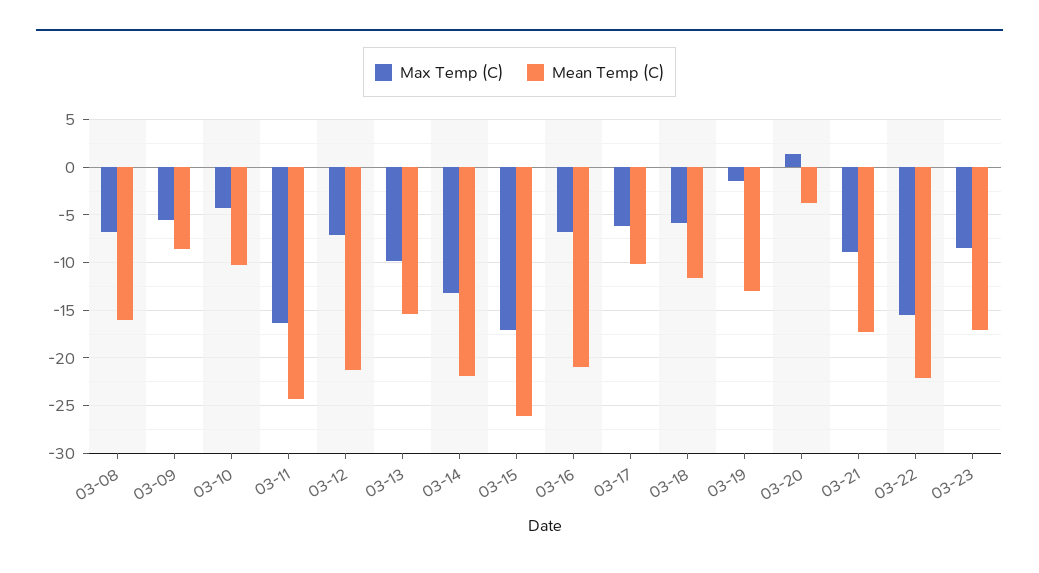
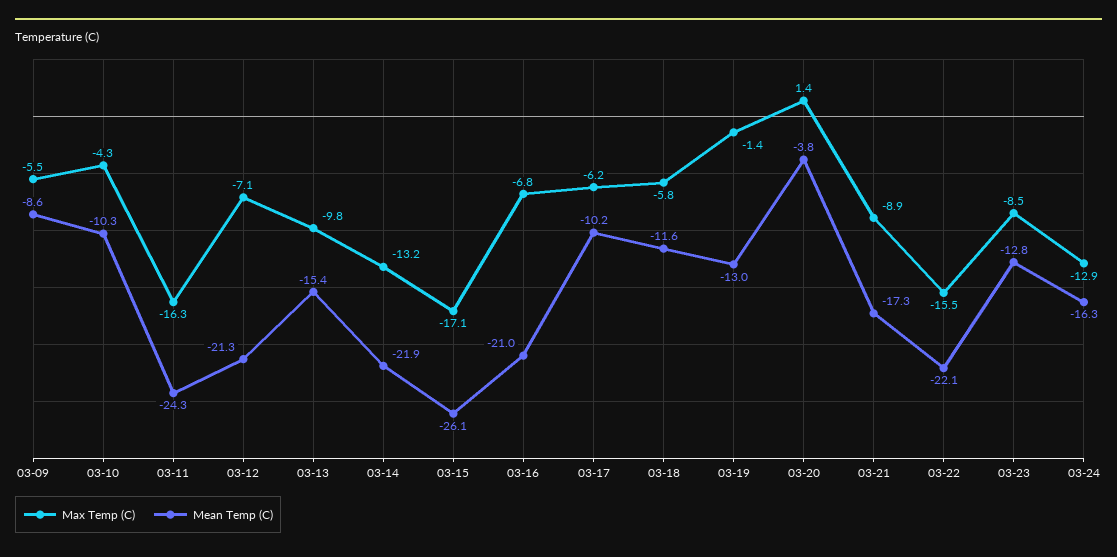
Max Temp (C), 03-08: -7 -> none
Mean Temp (C), 03-08: -16 -> none
Mean Temp (C), 03-23: -17 -> -12.8
Max Temp (C), 03-24: none -> -12.9
Mean Temp (C), 03-24: none -> -16.3

